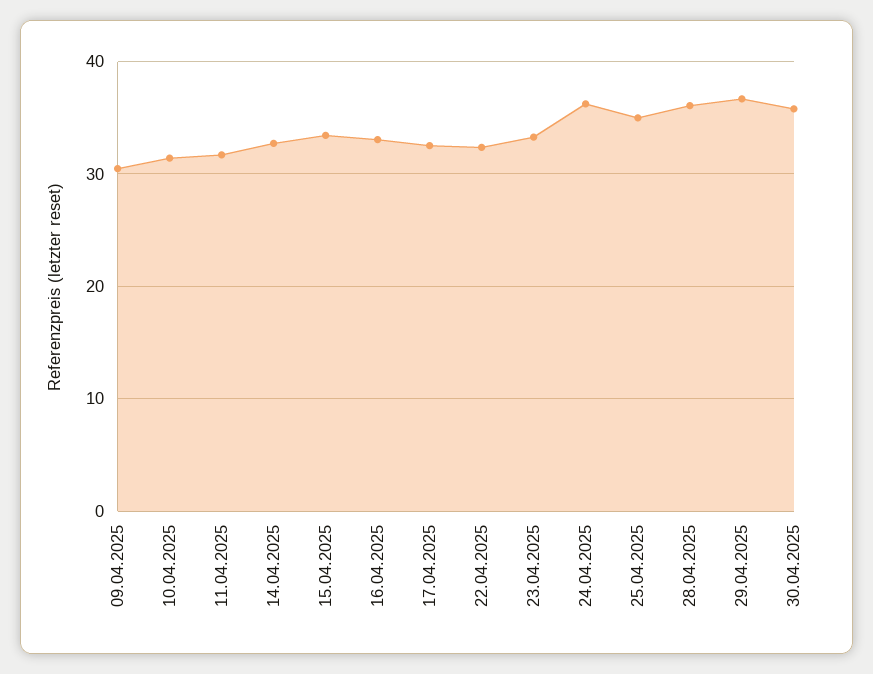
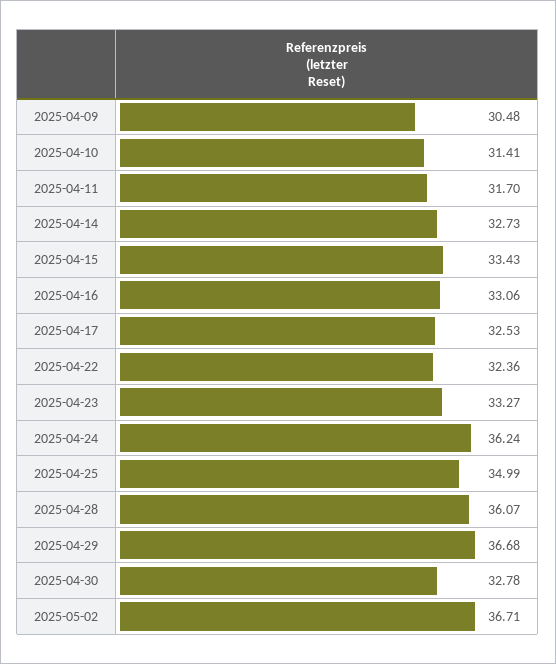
30.04.2025: 36 -> 32.78
2025-05-02: none -> 36.71

